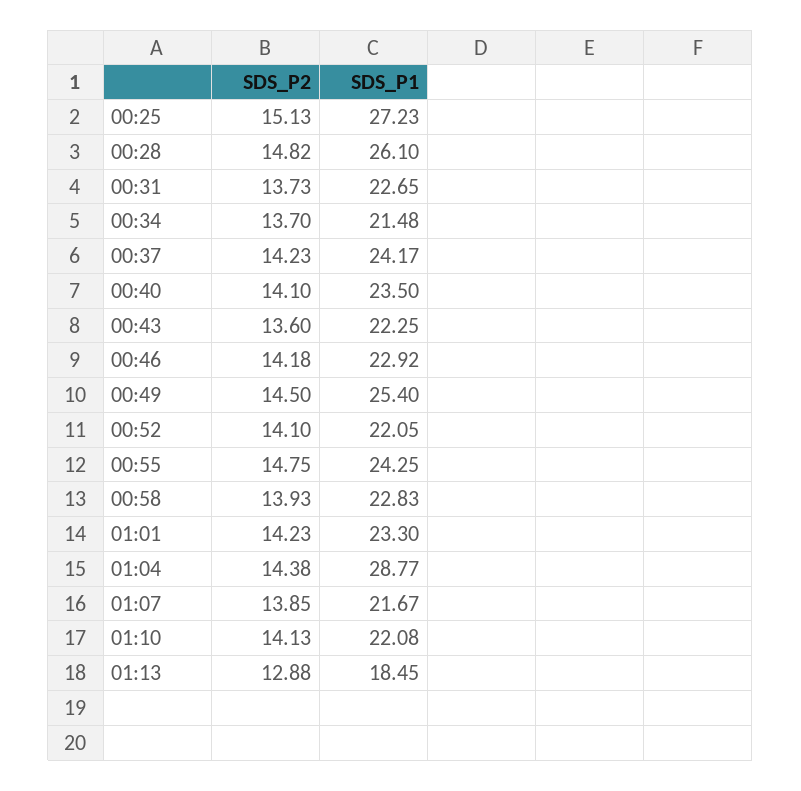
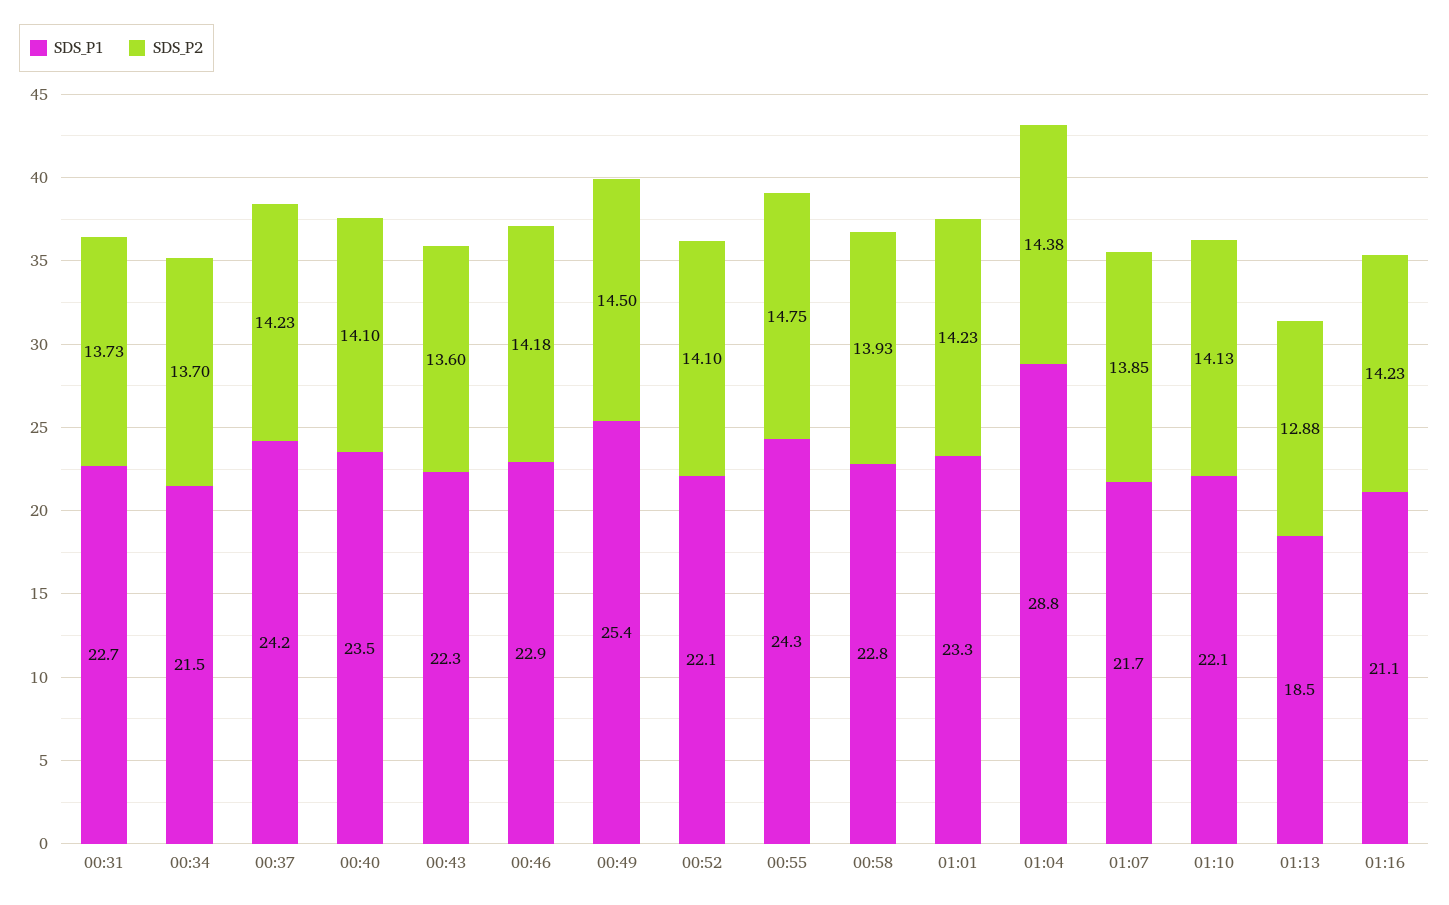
SDS_P2, 00:25: 15.13 -> none
SDS_P1, 00:25: 27.23 -> none
SDS_P2, 00:28: 14.82 -> none
SDS_P1, 00:28: 26.1 -> none
SDS_P1, 01:16: none -> 21.1
SDS_P2, 01:16: none -> 14.23

